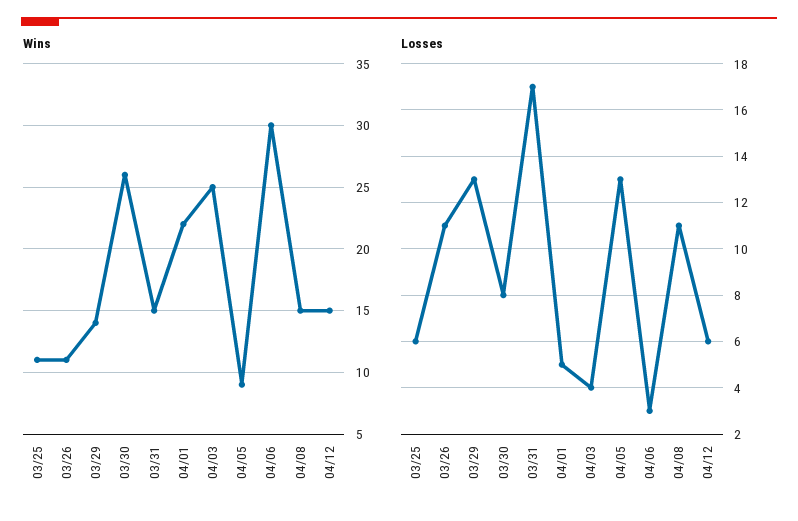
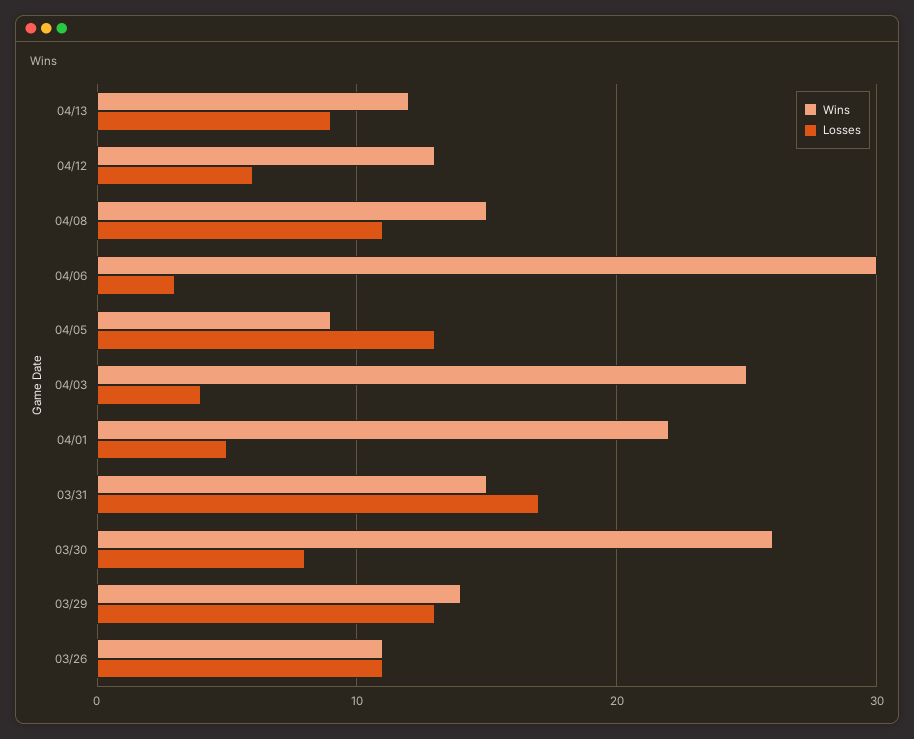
Wins, 03/25: 11 -> none
Wins, 04/12: 15 -> 13
Losses, 03/25: 6 -> none
Wins, 04/13: none -> 12
Losses, 04/13: none -> 9

